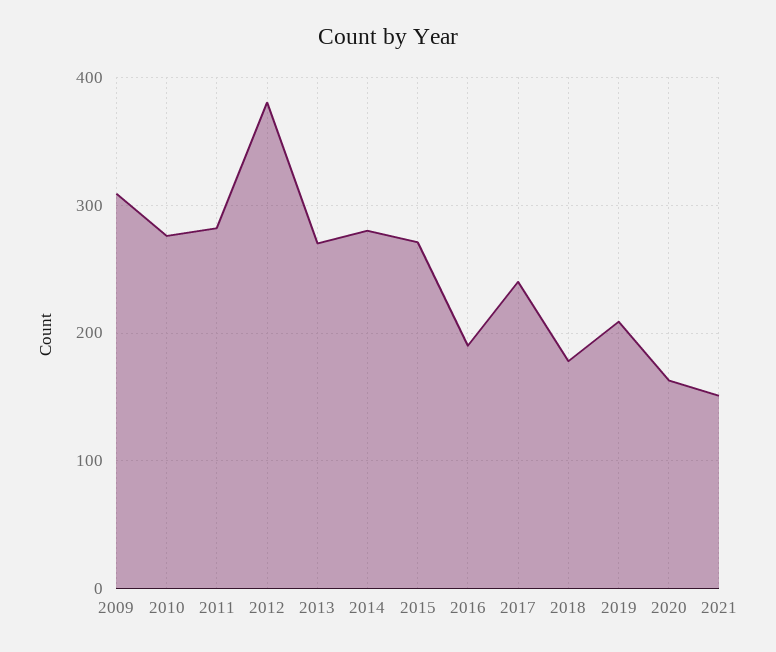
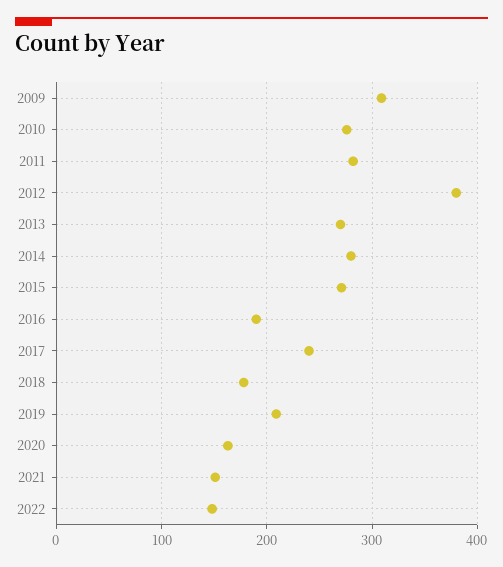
2022: none -> 150

